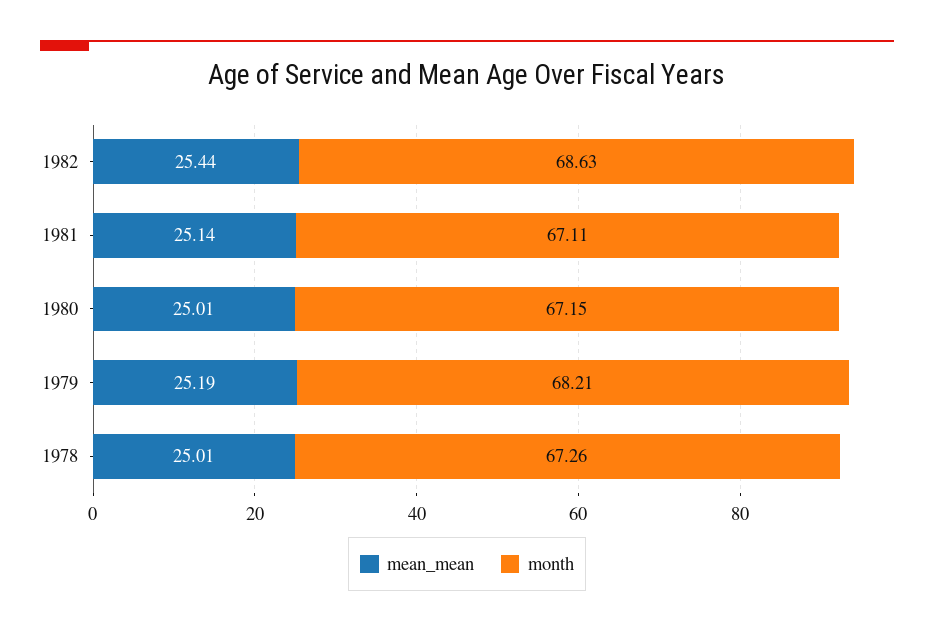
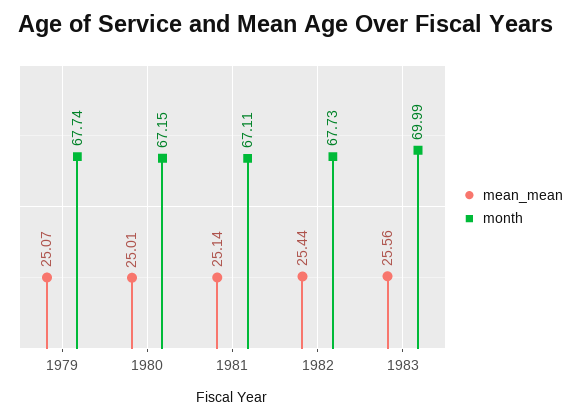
month, 1982: 68.63 -> 67.73
mean_mean, 1979: 25.19 -> 25.07
month, 1979: 68.21 -> 67.74
mean_mean, 1978: 25.01 -> none
month, 1978: 67.26 -> none
mean_mean, 1983: none -> 25.56
month, 1983: none -> 69.99

